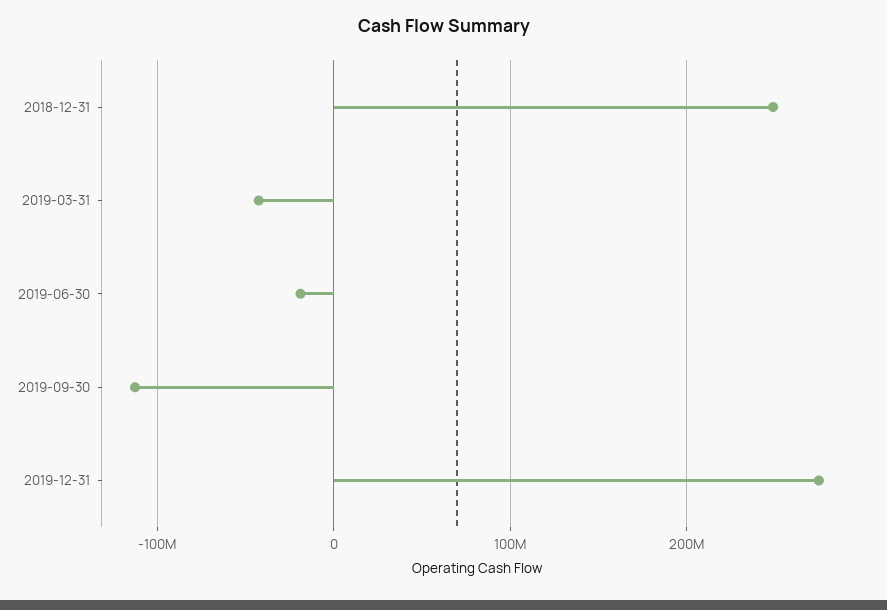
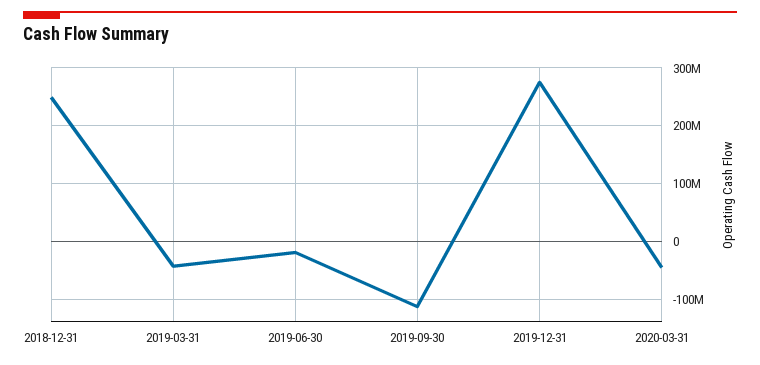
2020-03-31: none -> -40000000

